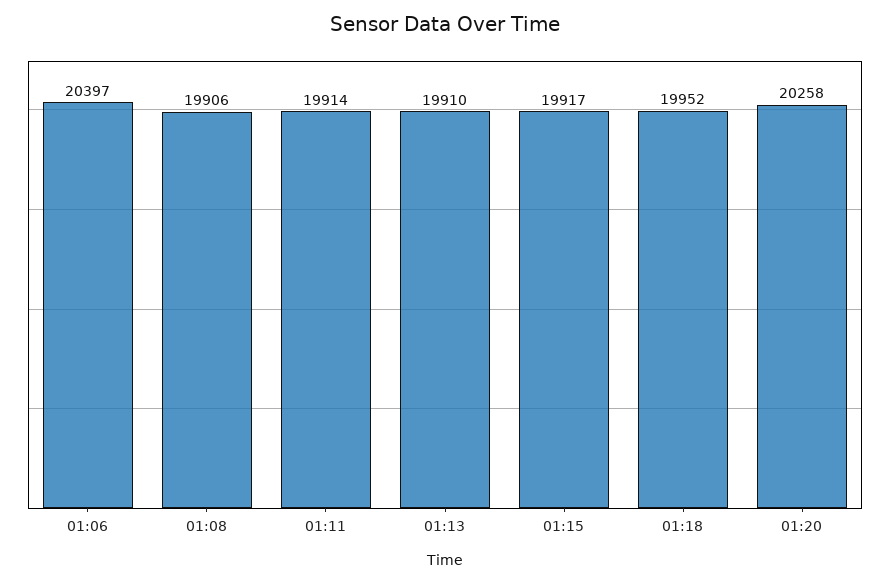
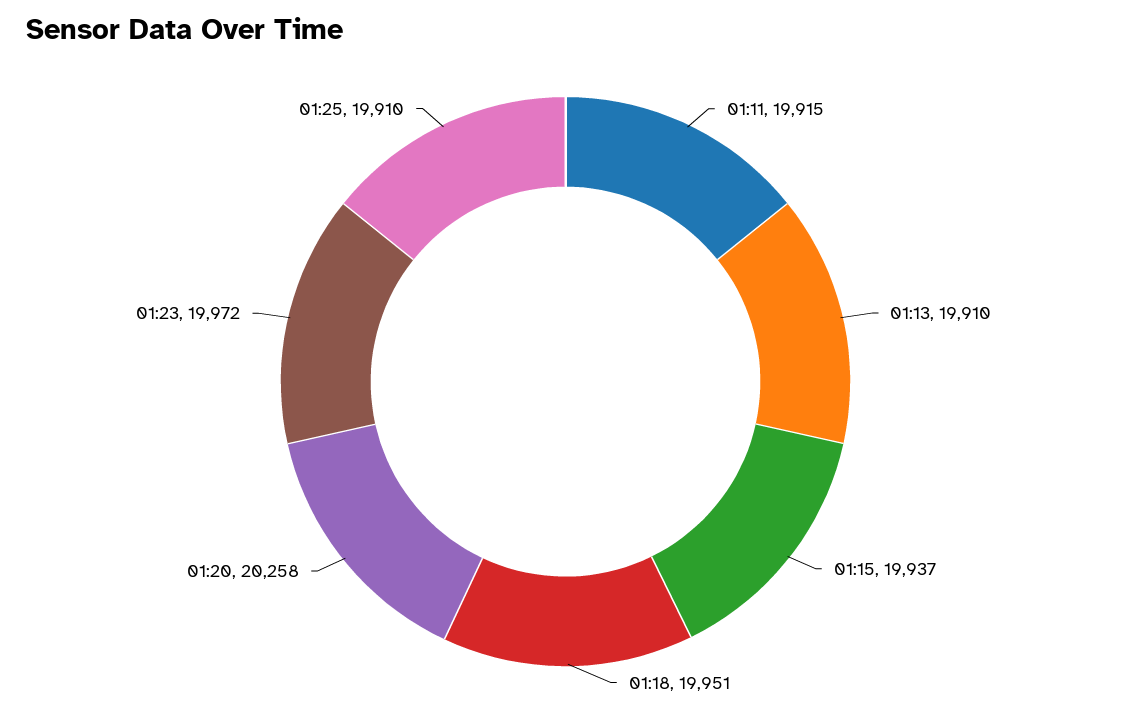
01:06: 20397 -> none
01:08: 19906 -> none
01:11: 19914 -> 19915
01:15: 19917 -> 19937
01:18: 19952 -> 19951
01:23: none -> 19972
01:25: none -> 19910

